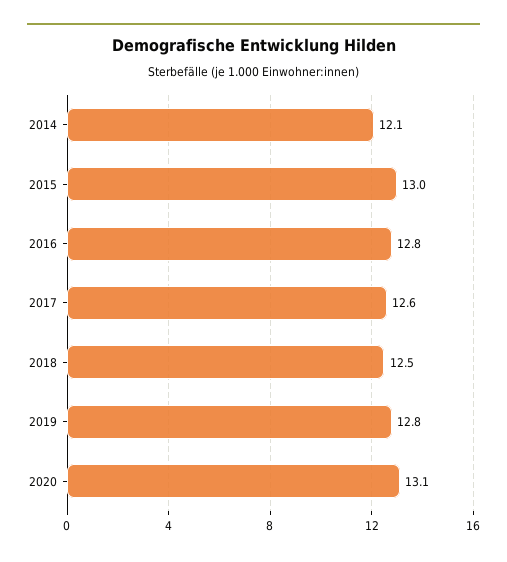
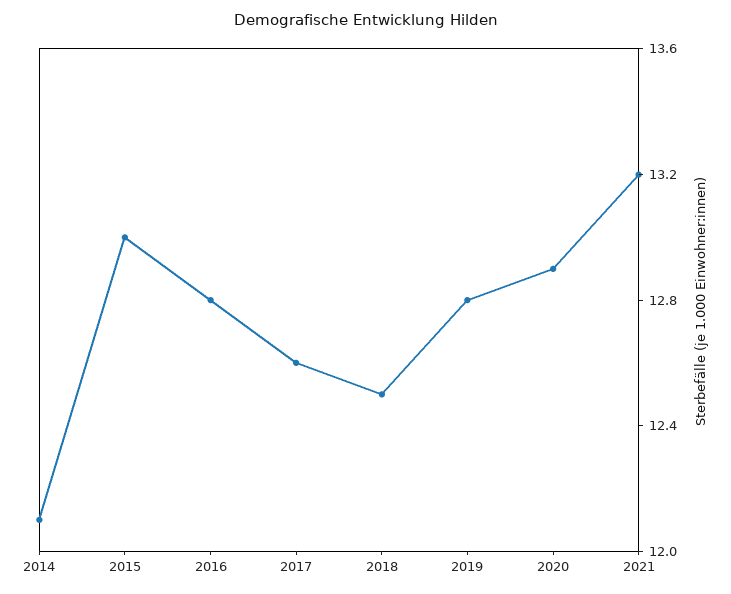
2020: 13.1 -> 12.9
2021: none -> 13.2

